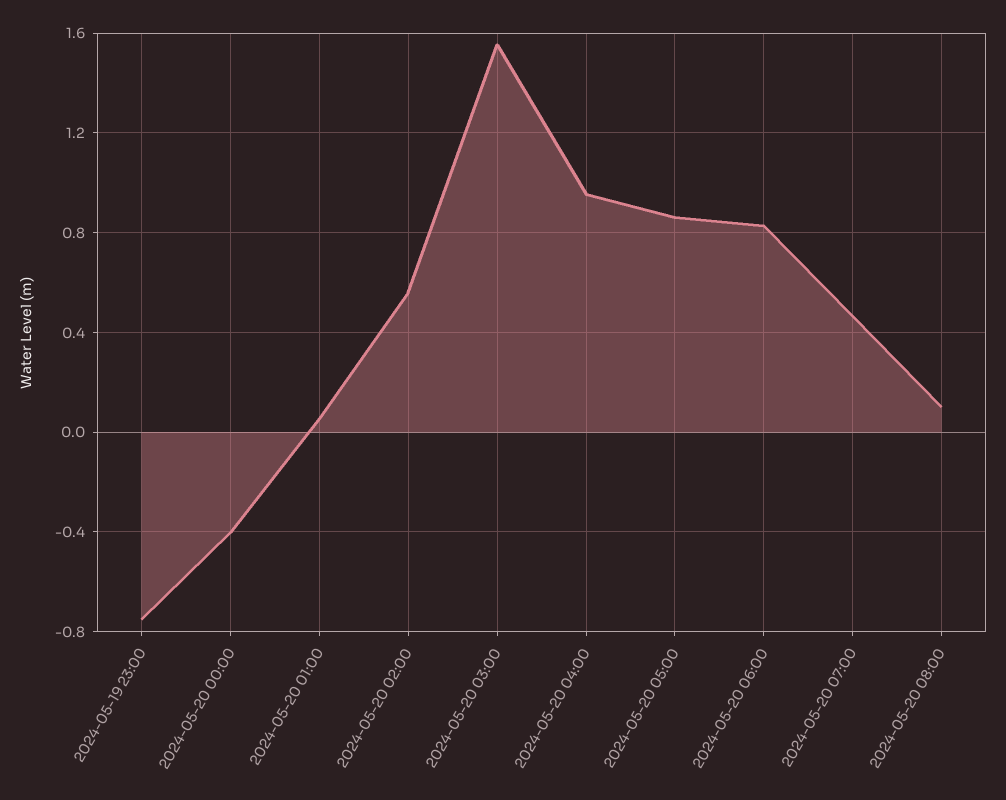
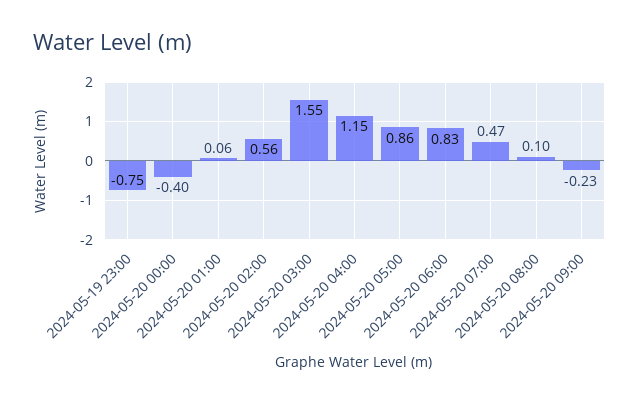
2024-05-20 04:00: 0.95 -> 1.15
2024-05-20 09:00: none -> -0.23

